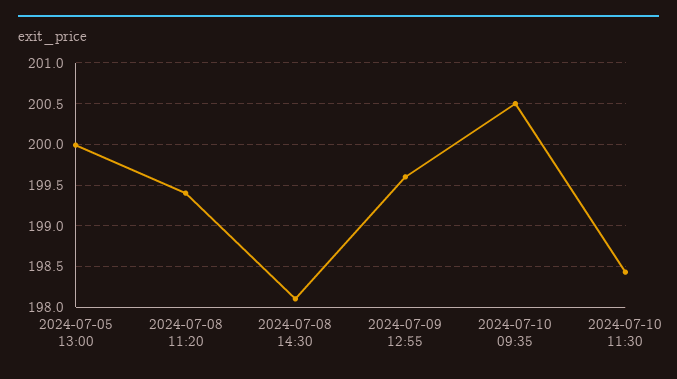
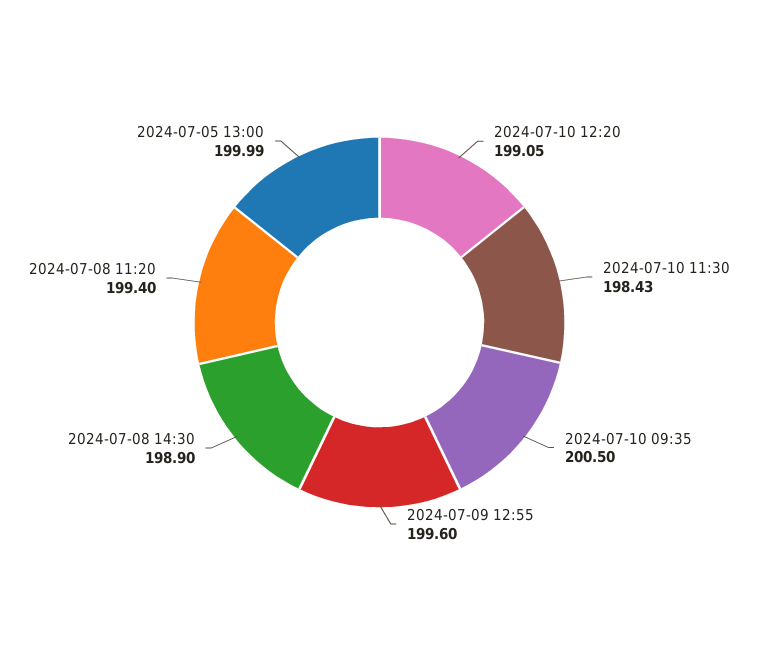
2024-07-08 14:30: 198.1 -> 198.9
2024-07-10 12:20: none -> 199.05

